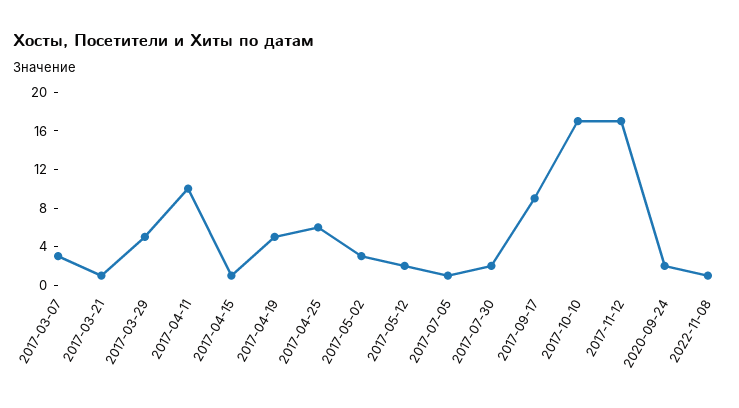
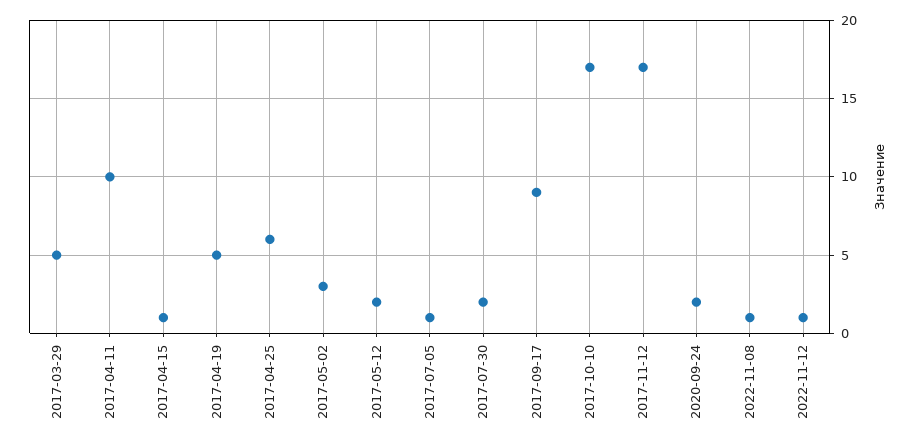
2017-03-07: 3 -> none
2017-03-21: 1 -> none
2022-11-12: none -> 1

